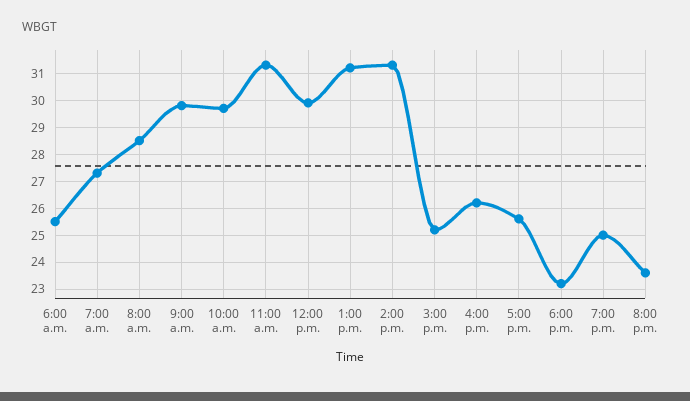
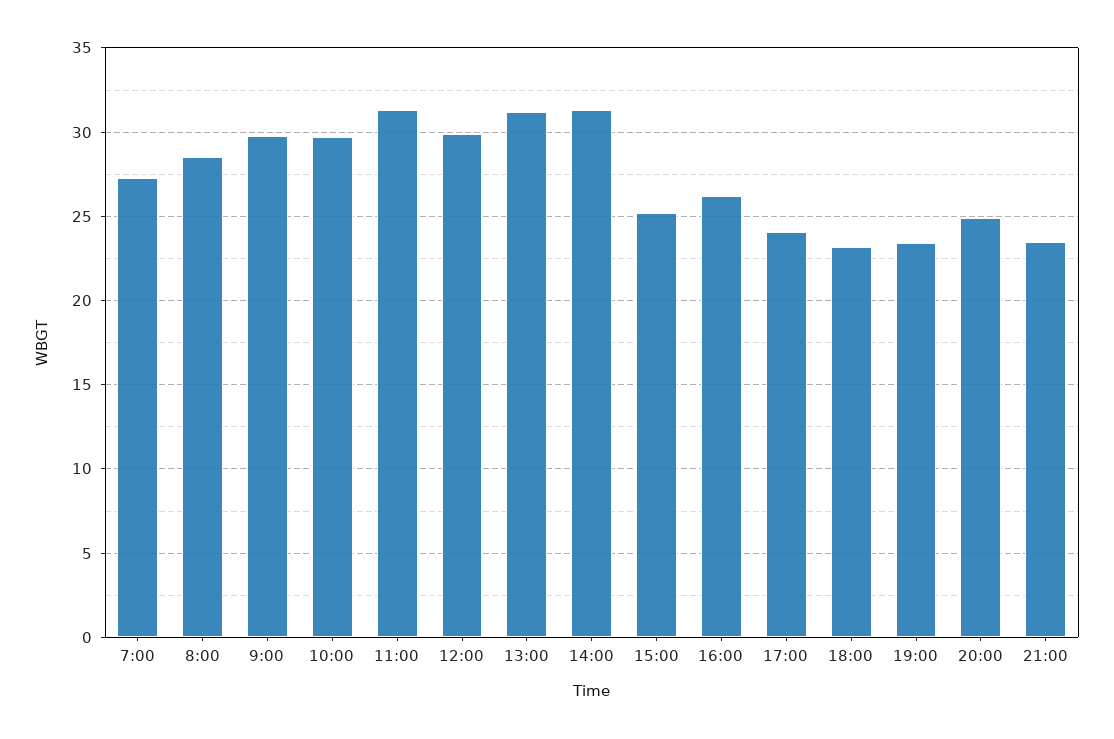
6:00 a.m.: 25.5 -> none
5:00 p.m.: 25.5 -> 24
7:00 p.m.: 25 -> 23.5
8:00 p.m.: 23.5 -> 25
21:00: none -> 23.5

